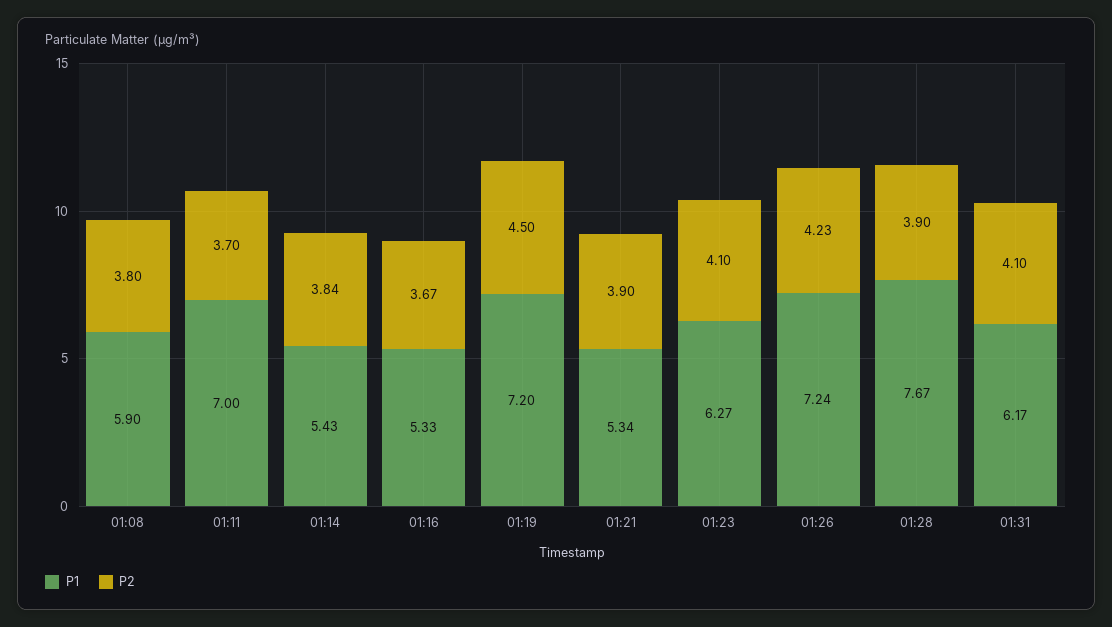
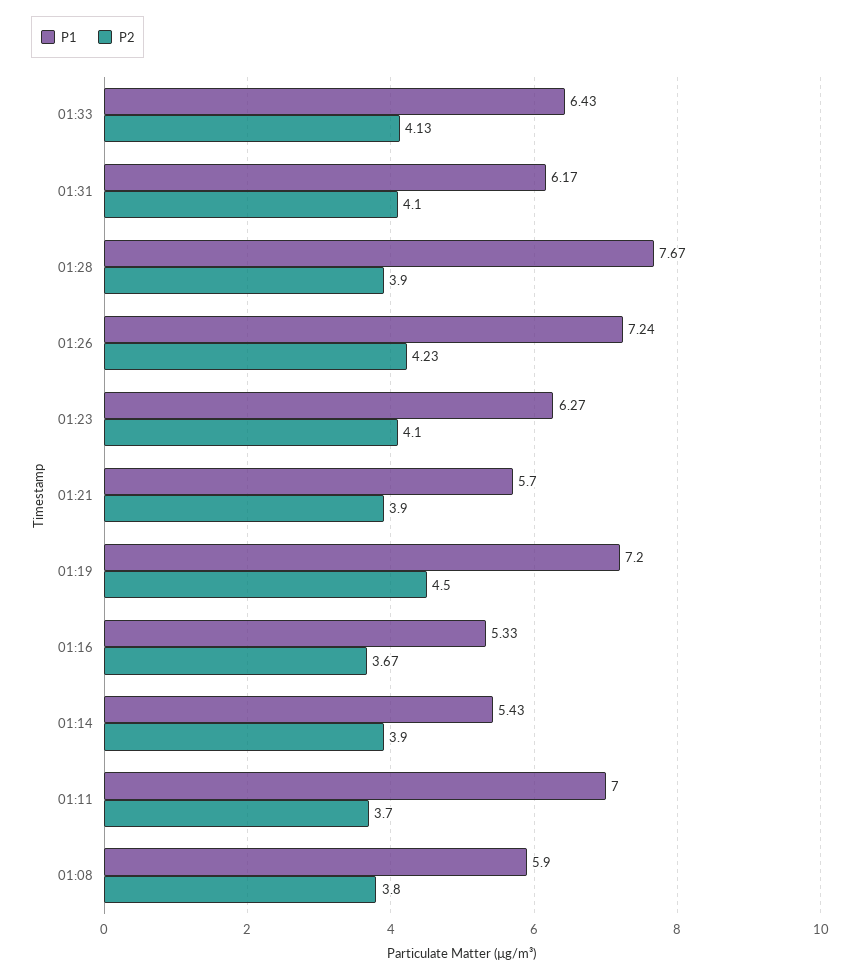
P2, 01:14: 3.84 -> 3.9
P1, 01:21: 5.34 -> 5.7
P1, 01:33: none -> 6.43
P2, 01:33: none -> 4.13

